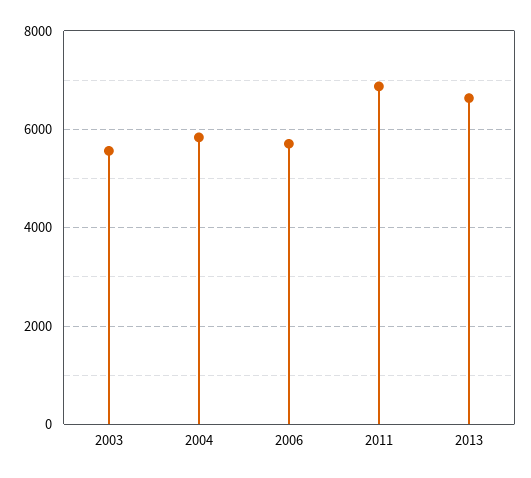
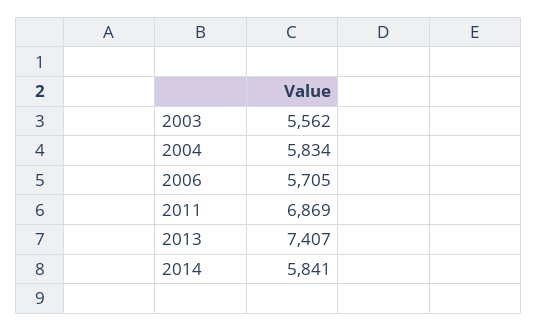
2013: 6600 -> 7407
2014: none -> 5841

